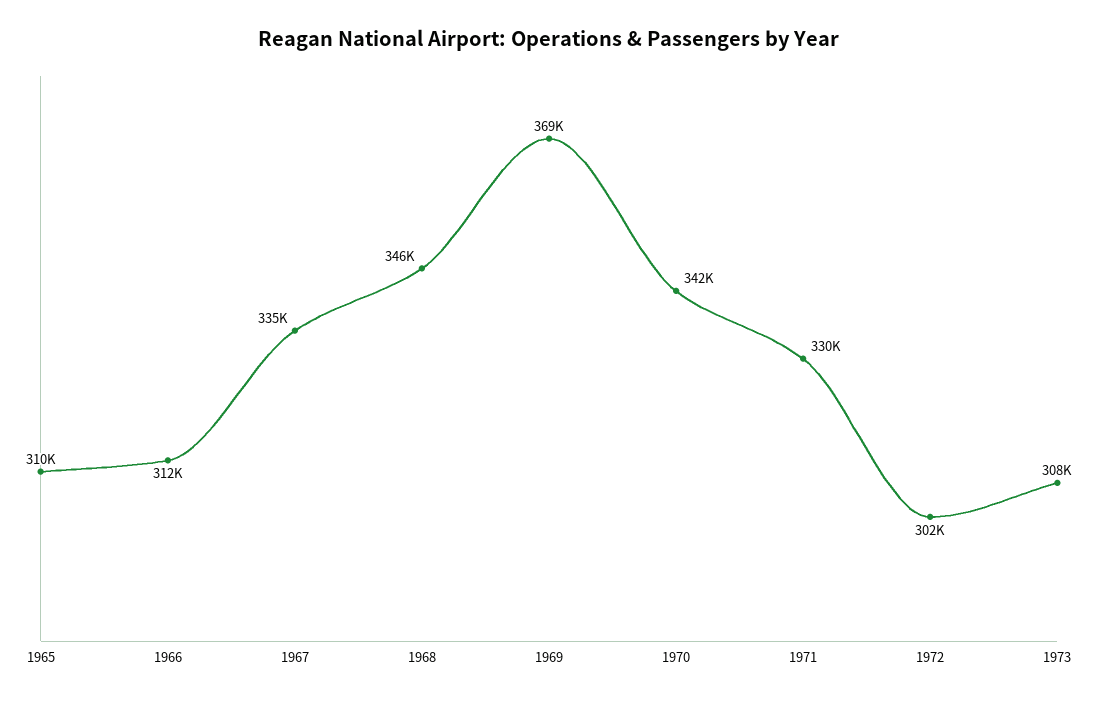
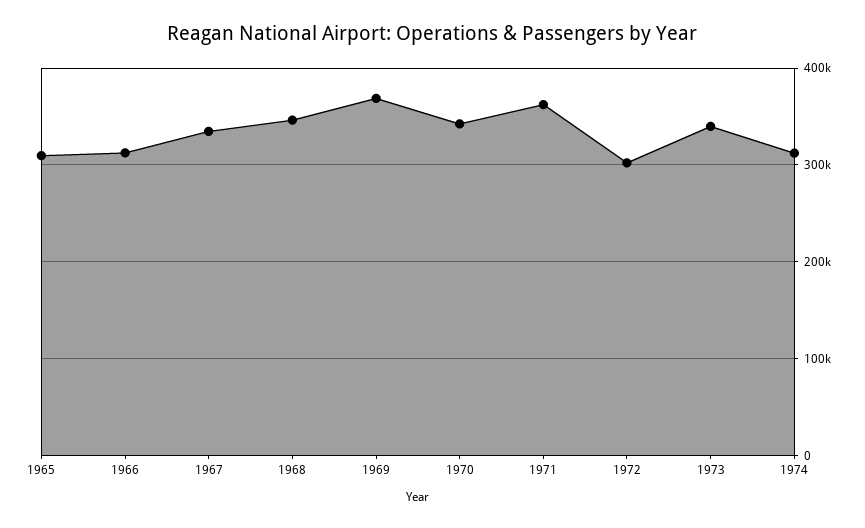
1971: 330000 -> 360000
1973: 308000 -> 340000
1974: none -> 310000

